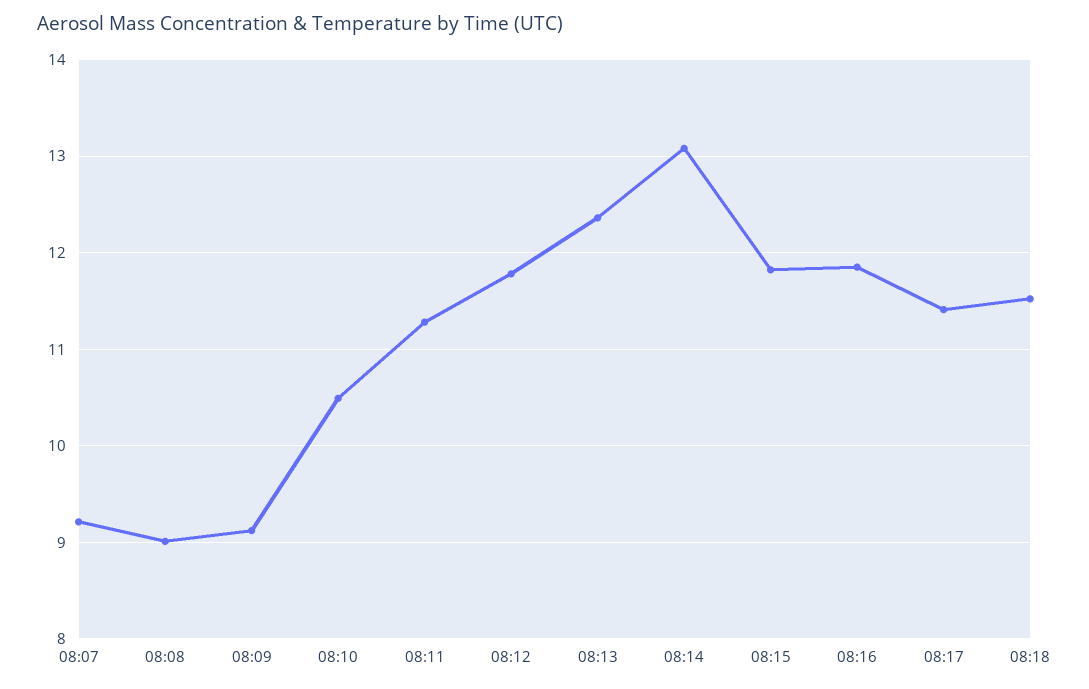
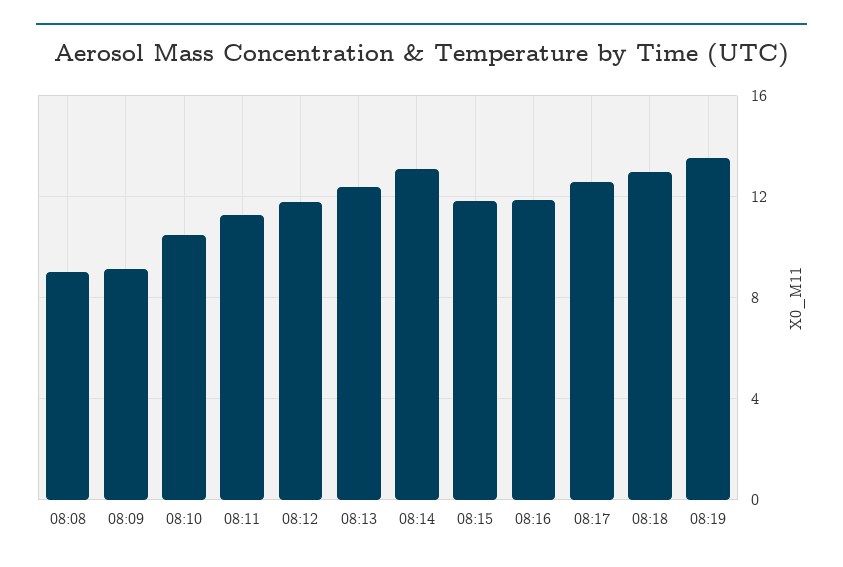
08:07: 9.2 -> none
08:17: 11.4 -> 12.5
08:18: 11.5 -> 13
08:19: none -> 13.5

